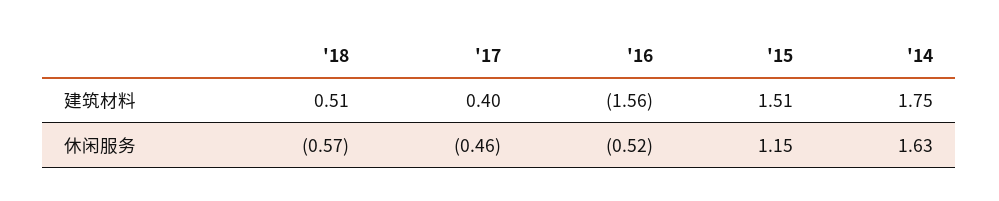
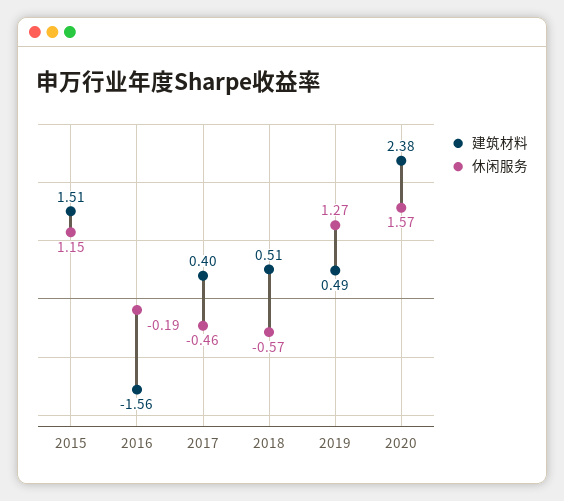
建筑材料, '14: 1.75 -> none
休闲服务, '16: -0.52 -> -0.19
休闲服务, '14: 1.63 -> none
建筑材料, 2019: none -> 0.49
休闲服务, 2019: none -> 1.27
建筑材料, 2020: none -> 2.38
休闲服务, 2020: none -> 1.57

